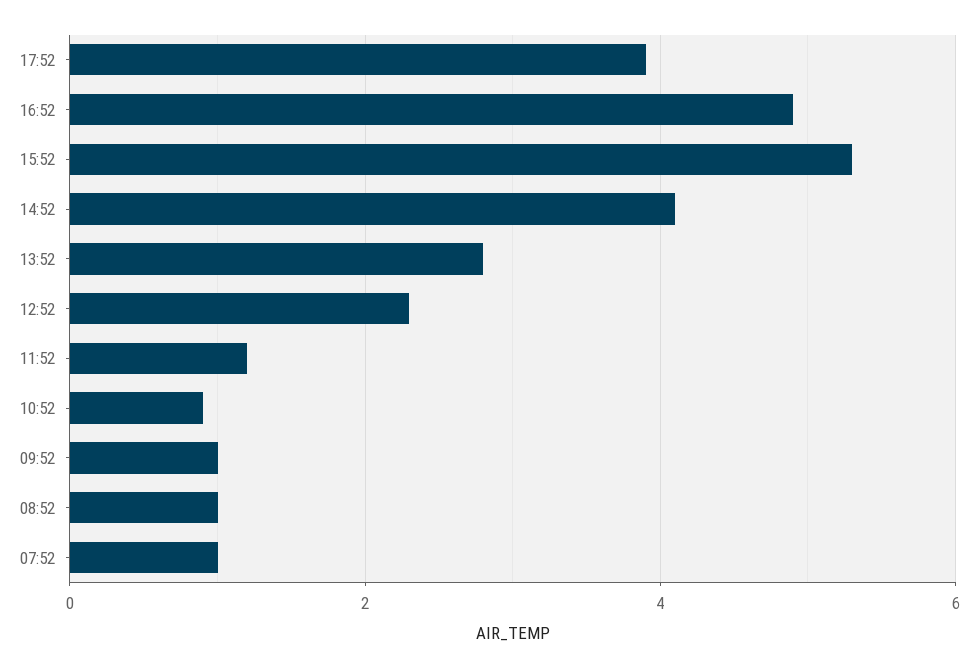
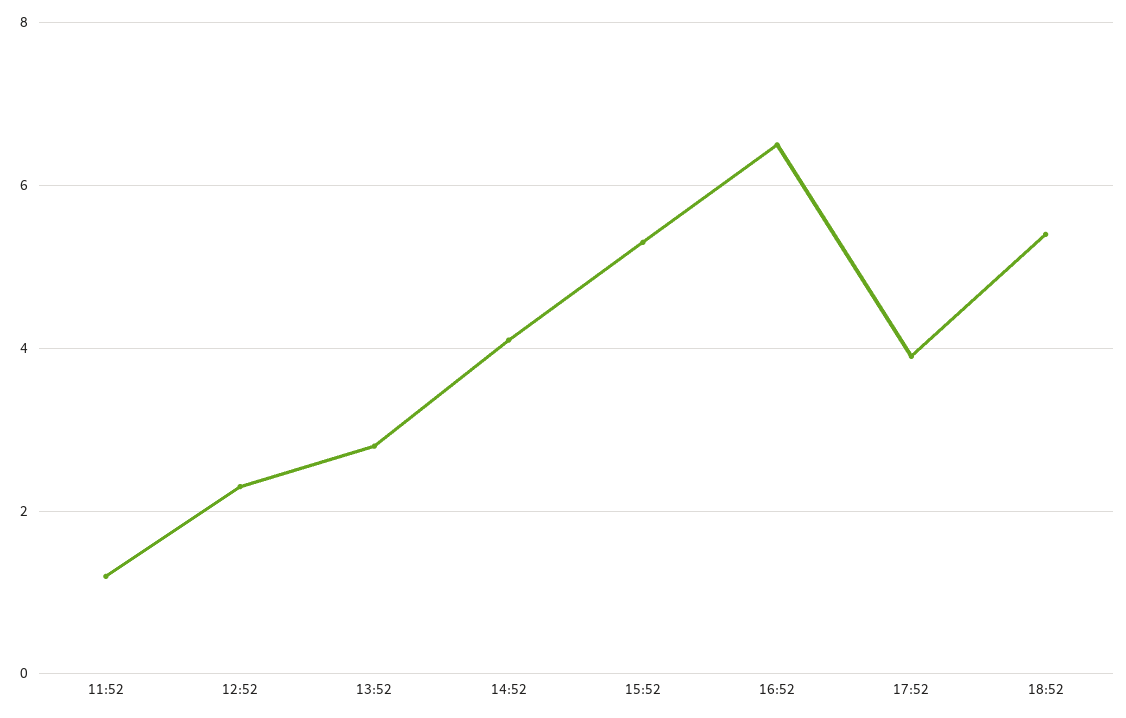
16:52: 5 -> 6.5
10:52: 1 -> none
09:52: 1 -> none
08:52: 1 -> none
07:52: 1 -> none
18:52: none -> 5.5

